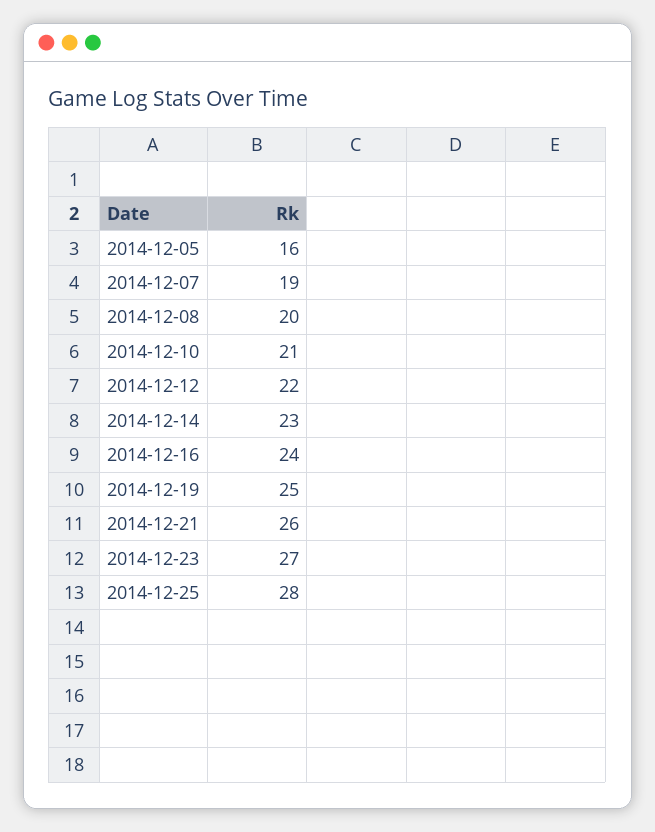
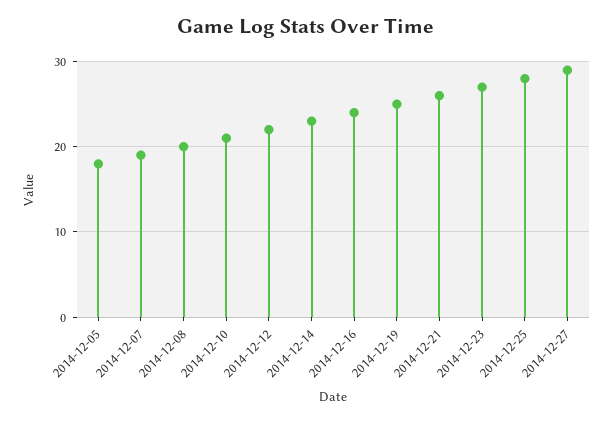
2014-12-05: 16 -> 18
2014-12-27: none -> 29

